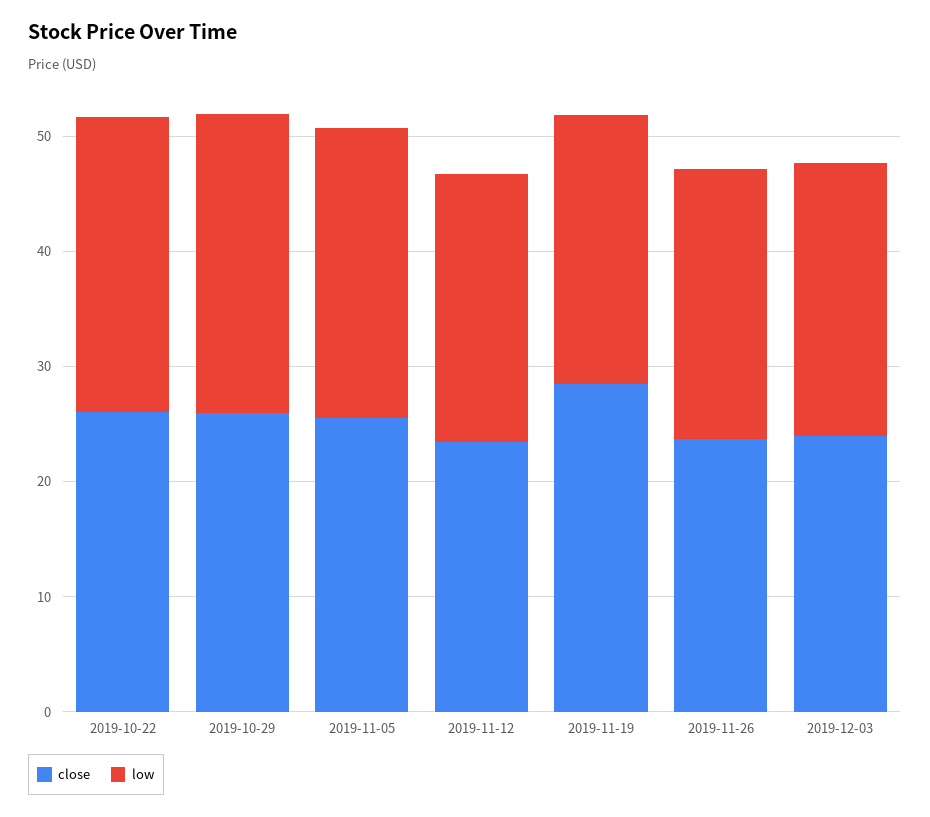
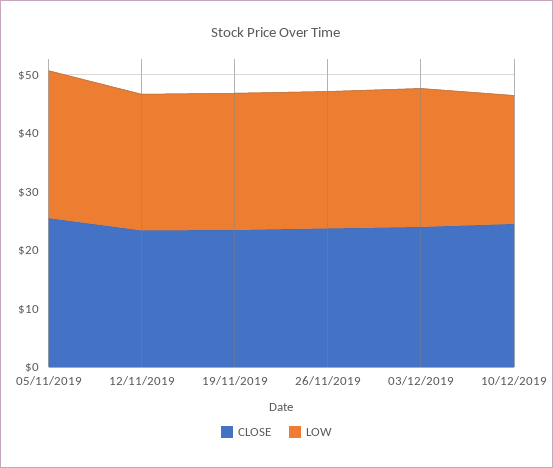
close, 2019-10-22: 26 -> none
low, 2019-10-22: 26 -> none
close, 2019-10-29: 26 -> none
low, 2019-10-29: 26 -> none
close, 2019-11-19: 28 -> 24
close, 10/12/2019: none -> 24
low, 10/12/2019: none -> 22

